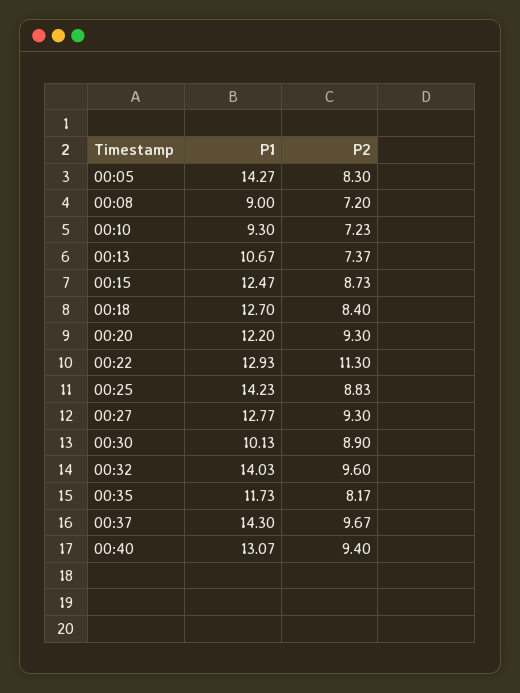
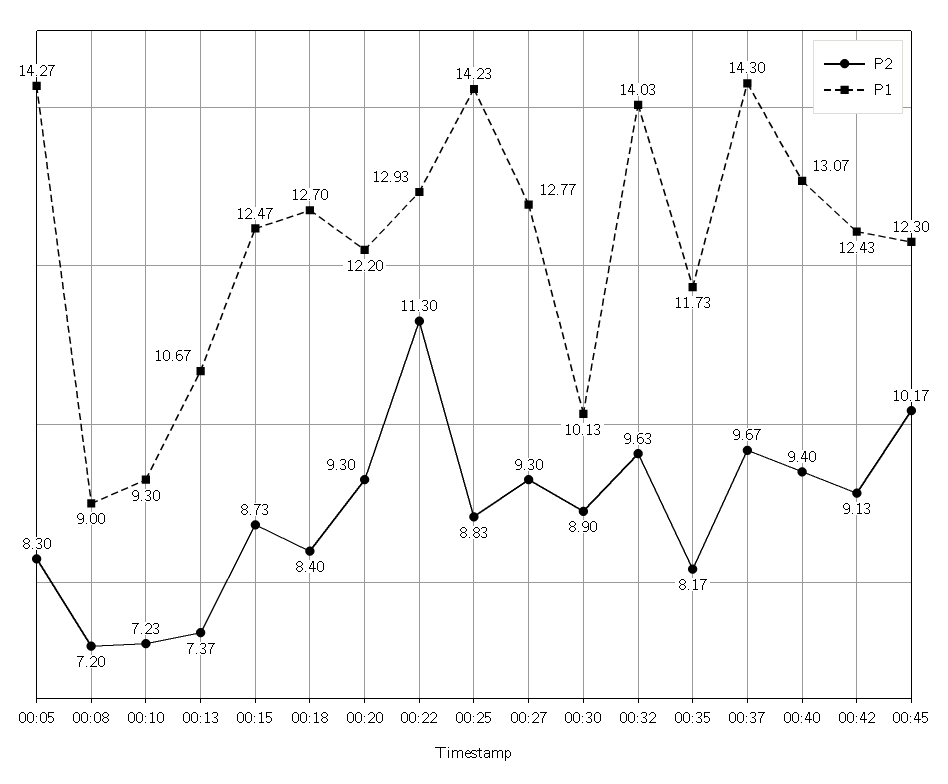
P2, 00:32: 9.6 -> 9.63
P2, 00:42: none -> 9.13
P1, 00:42: none -> 12.43
P2, 00:45: none -> 10.17
P1, 00:45: none -> 12.3

